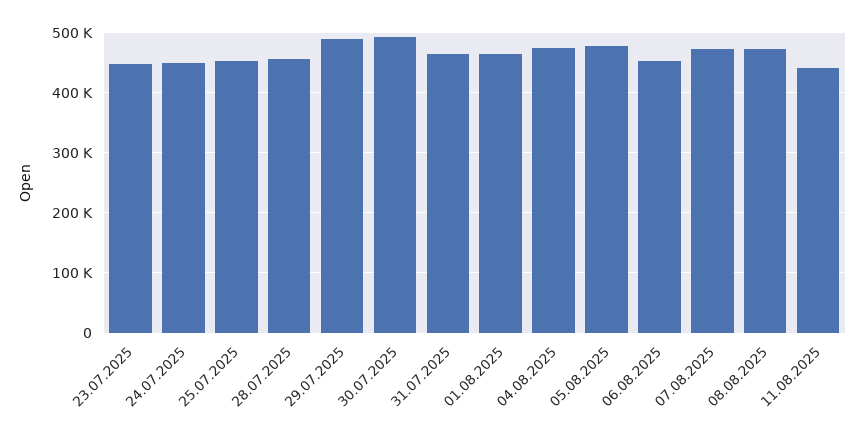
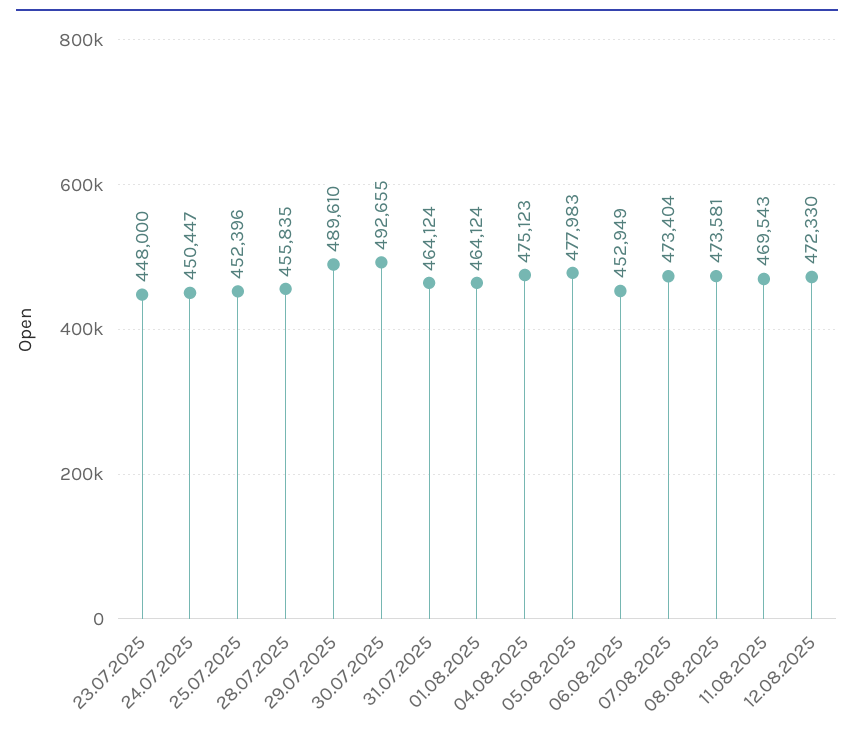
11.08.2025: 440000 -> 469543
12.08.2025: none -> 472330

